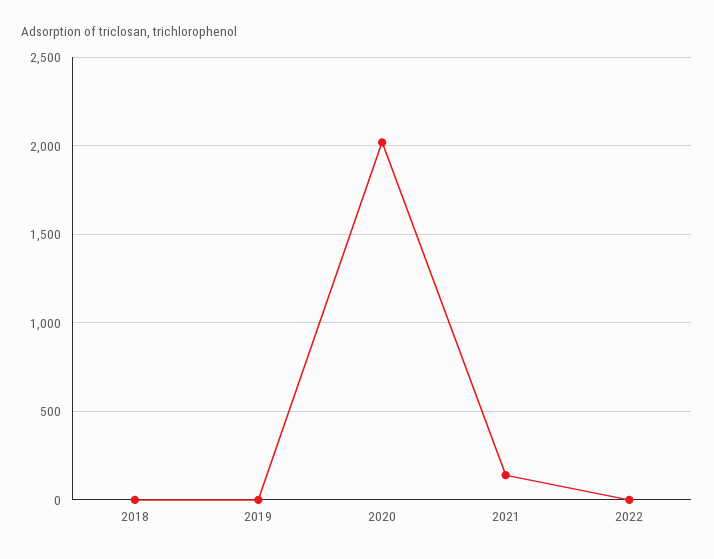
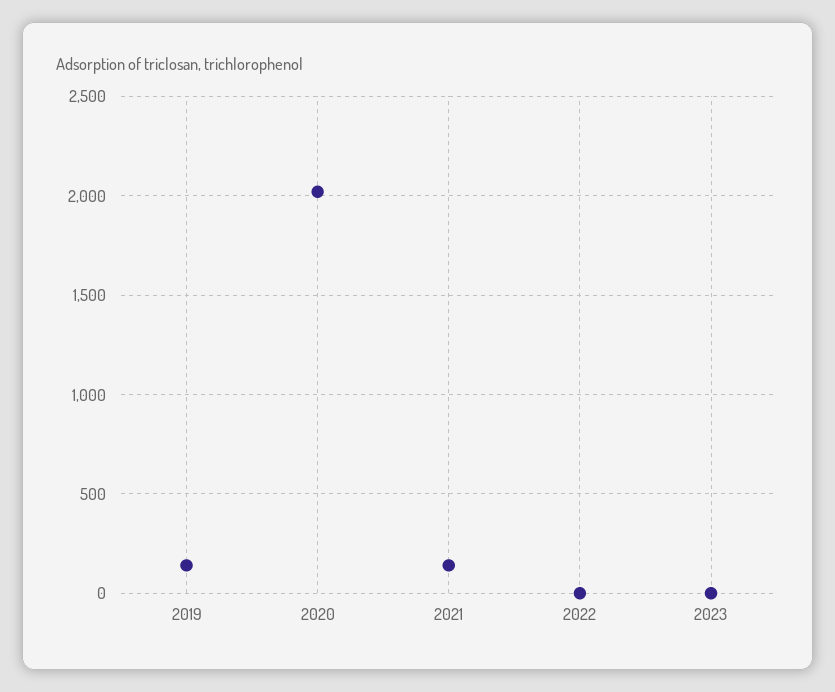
2018: 0 -> none
2019: 0 -> 150
2023: none -> 0

